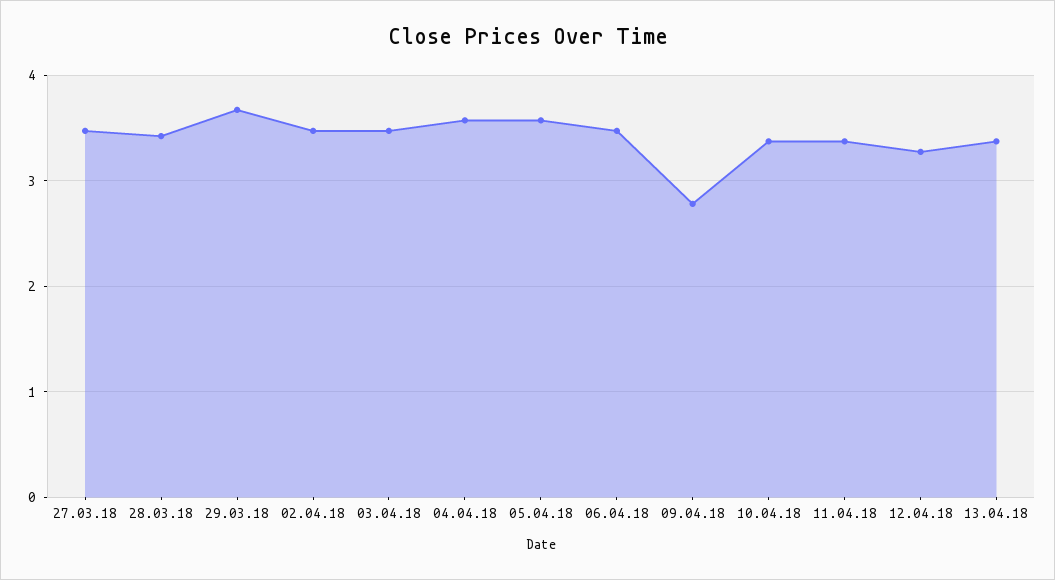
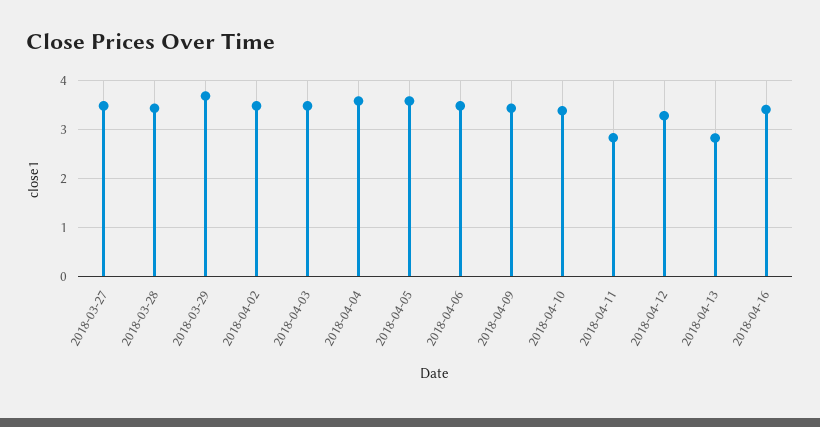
09.04.18: 2.8 -> 3.4
11.04.18: 3.4 -> 2.8
13.04.18: 3.4 -> 2.8
2018-04-16: none -> 3.4

